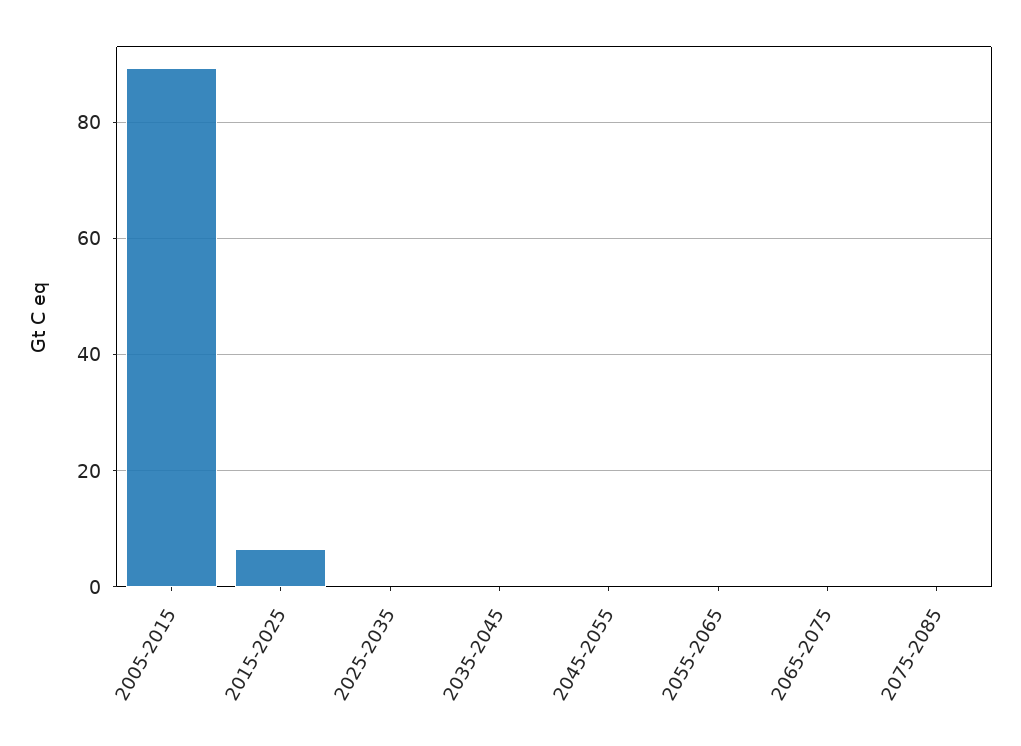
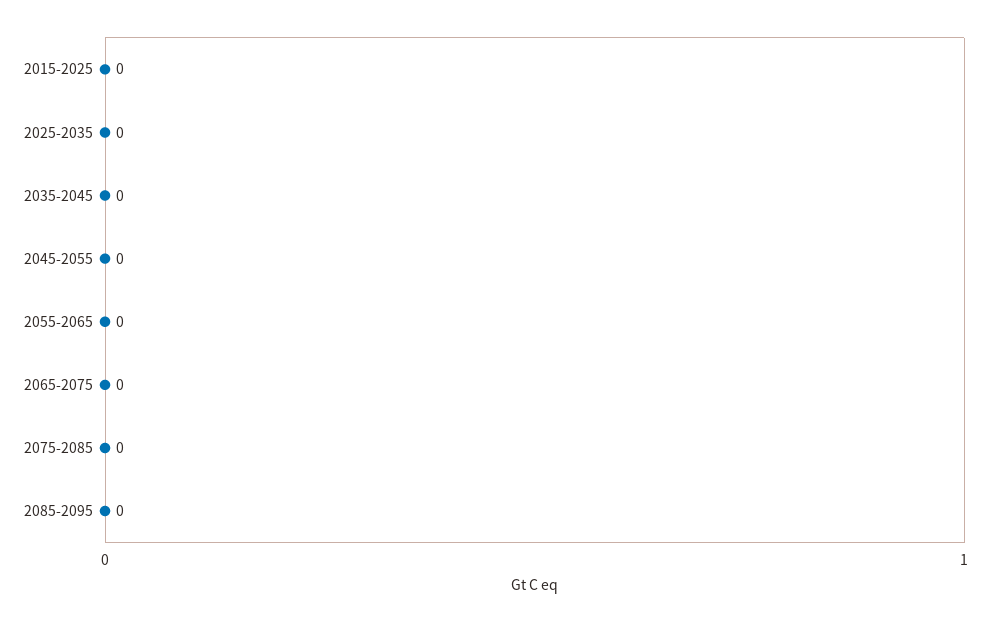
2005-2015: 90 -> none
2015-2025: 6 -> 0
2085-2095: none -> 0

